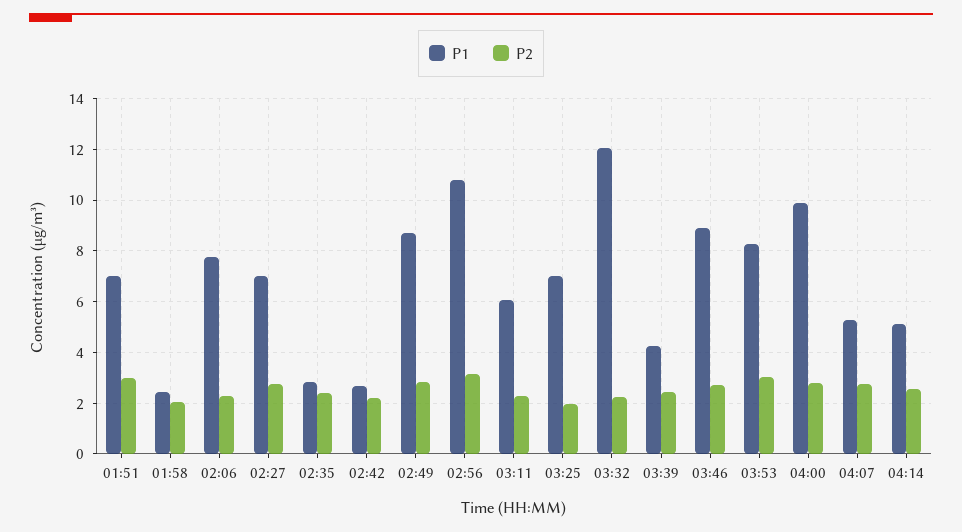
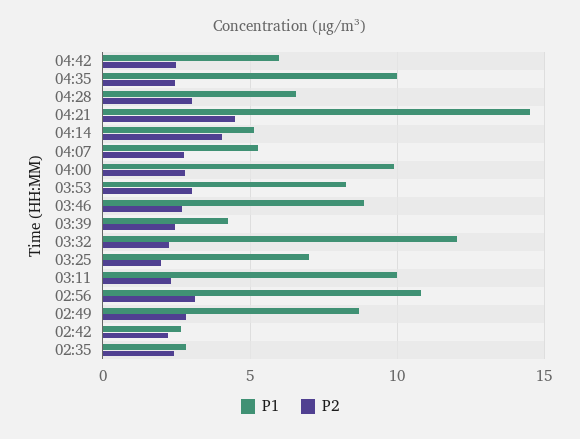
P1, 01:51: 7 -> none
P2, 01:51: 3 -> none
P1, 01:58: 2.5 -> none
P2, 01:58: 2 -> none
P1, 02:06: 7.75 -> none
P2, 02:06: 2.25 -> none
P1, 02:27: 7 -> none
P2, 02:27: 2.75 -> none
P1, 03:11: 6 -> 10
P2, 04:14: 2.5 -> 4
P1, 04:42: none -> 6
P2, 04:42: none -> 2.5
P1, 04:35: none -> 10
P2, 04:35: none -> 2.5
P1, 04:28: none -> 6.5
P2, 04:28: none -> 3
P1, 04:21: none -> 14.5
P2, 04:21: none -> 4.5

